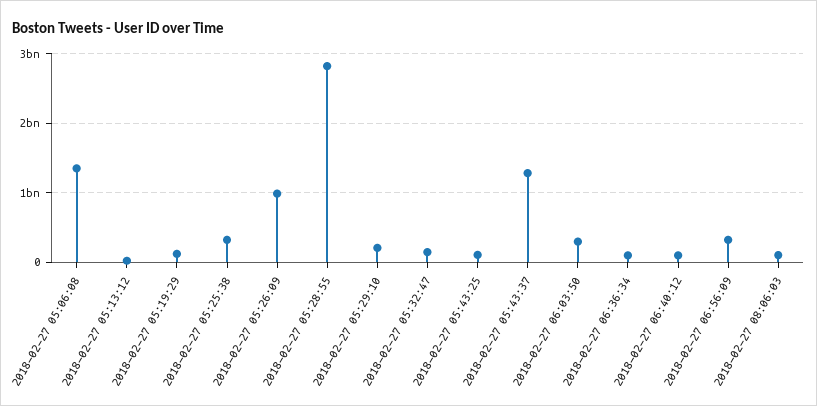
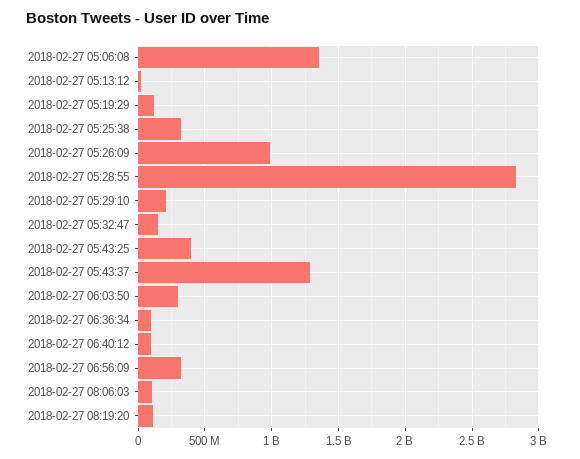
2018-02-27 05:43:25: 100000000 -> 400000000
2018-02-27 08:19:20: none -> 100000000

